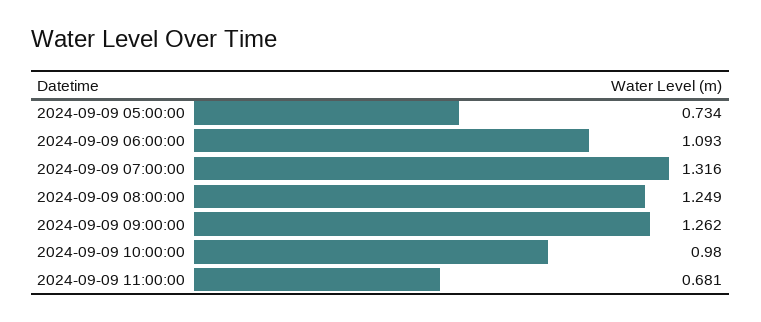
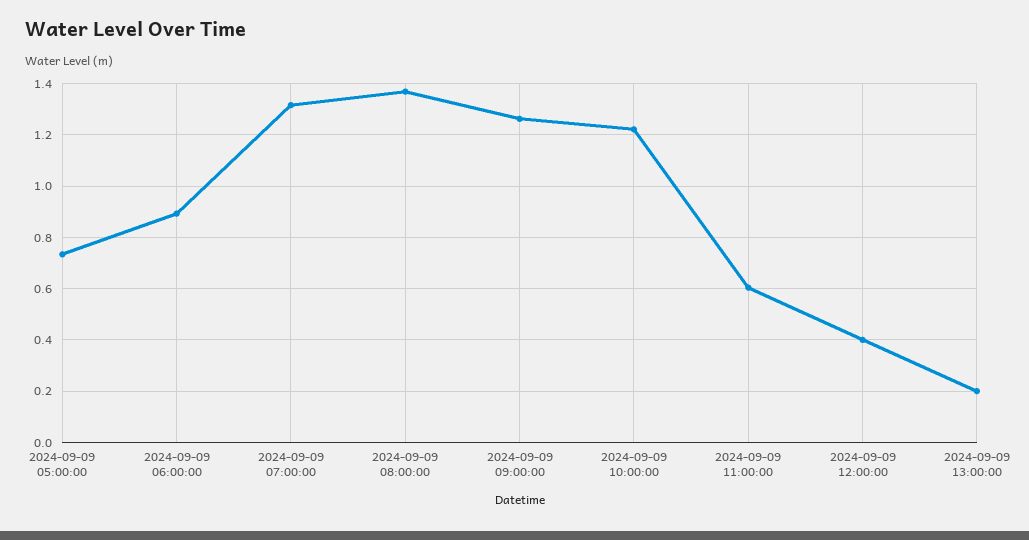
2024-09-09 06:00:00: 1.093 -> 0.9
2024-09-09 08:00:00: 1.249 -> 1.375
2024-09-09 10:00:00: 0.98 -> 1.225
2024-09-09 11:00:00: 0.681 -> 0.6
2024-09-09 12:00:00: none -> 0.4
2024-09-09 13:00:00: none -> 0.2

